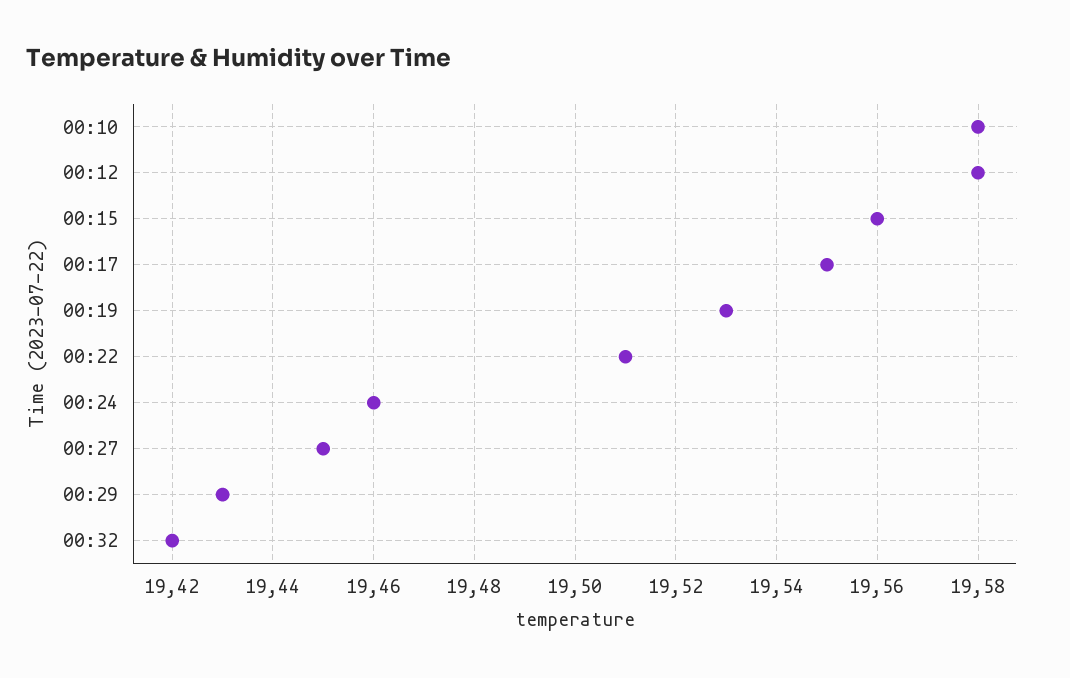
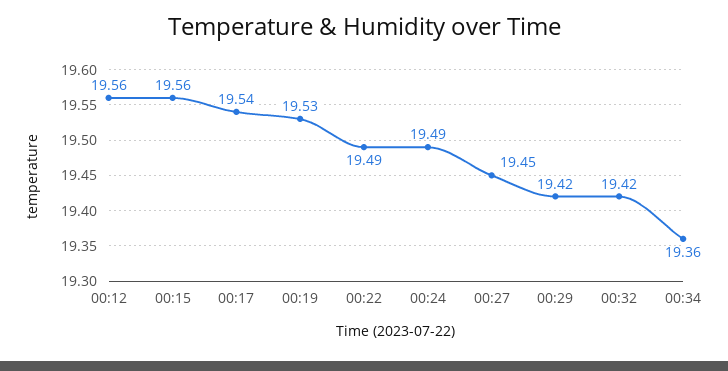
00:10: 19.58 -> none
00:12: 19.58 -> 19.56
00:17: 19.55 -> 19.54
00:22: 19.51 -> 19.49
00:24: 19.46 -> 19.49
00:29: 19.43 -> 19.42
00:34: none -> 19.36

